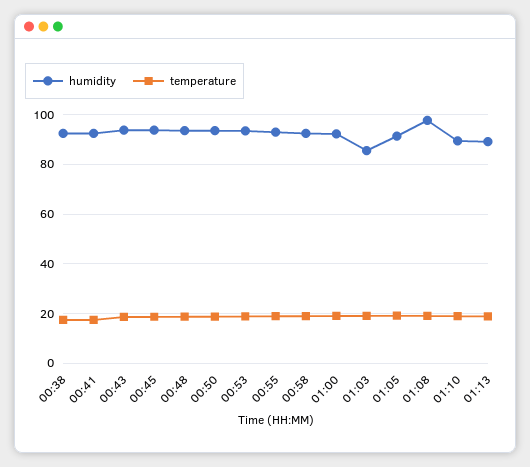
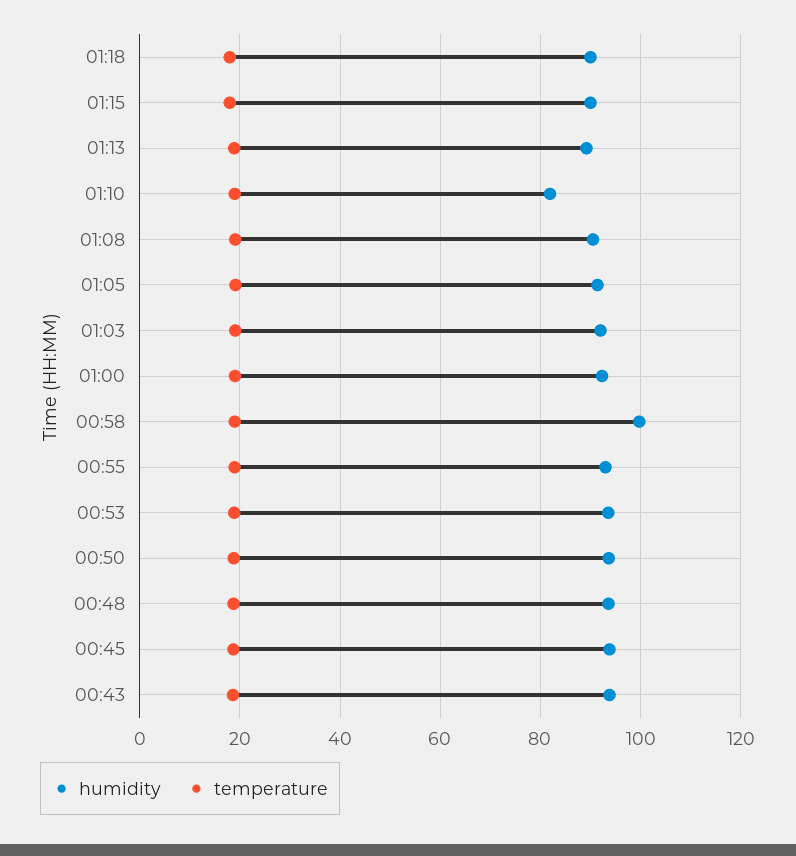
humidity, 00:38: 92.5 -> none
temperature, 00:38: 17.5 -> none
humidity, 00:41: 92.5 -> none
temperature, 00:41: 17.5 -> none
humidity, 00:58: 92.5 -> 100
humidity, 01:03: 85 -> 92
humidity, 01:08: 97.5 -> 90
humidity, 01:10: 90 -> 82
humidity, 01:18: none -> 90
temperature, 01:18: none -> 18
humidity, 01:15: none -> 90
temperature, 01:15: none -> 18

